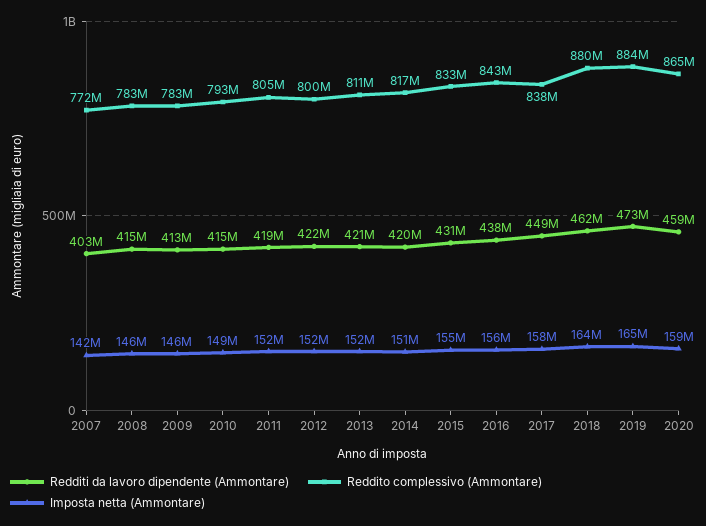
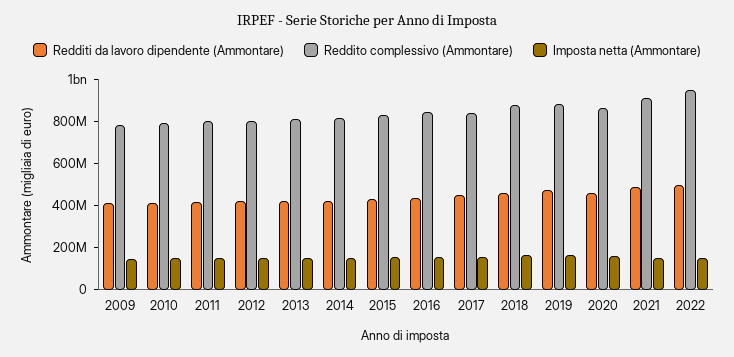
Redditi da lavoro dipendente (Ammontare), 2007: 403000000 -> none
Reddito complessivo (Ammontare), 2007: 772000000 -> none
Imposta netta (Ammontare), 2007: 142000000 -> none
Redditi da lavoro dipendente (Ammontare), 2008: 415000000 -> none
Reddito complessivo (Ammontare), 2008: 783000000 -> none
Imposta netta (Ammontare), 2008: 146000000 -> none
Redditi da lavoro dipendente (Ammontare), 2021: none -> 500000000
Reddito complessivo (Ammontare), 2021: none -> 900000000
Imposta netta (Ammontare), 2021: none -> 150000000
Redditi da lavoro dipendente (Ammontare), 2022: none -> 500000000
Reddito complessivo (Ammontare), 2022: none -> 950000000
Imposta netta (Ammontare), 2022: none -> 150000000

